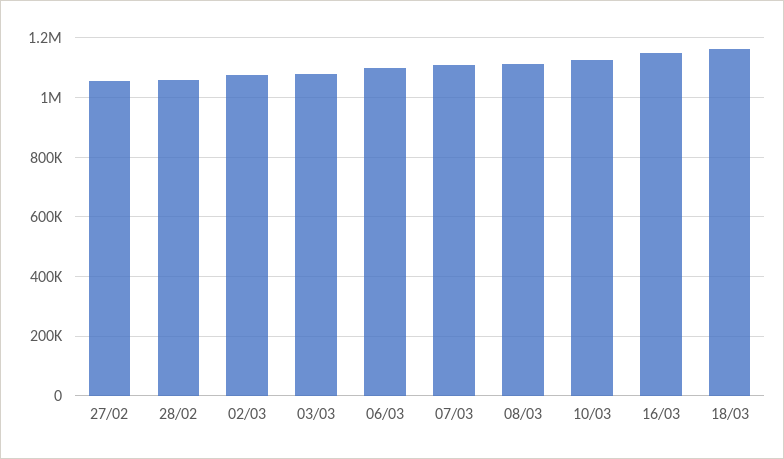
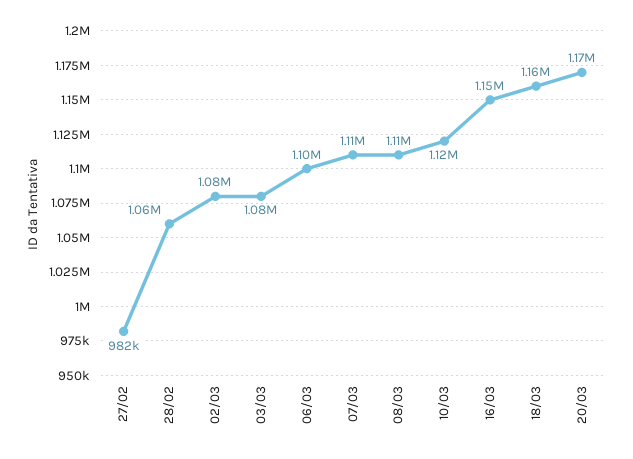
27/02: 1050000 -> 982000
20/03: none -> 1170000

